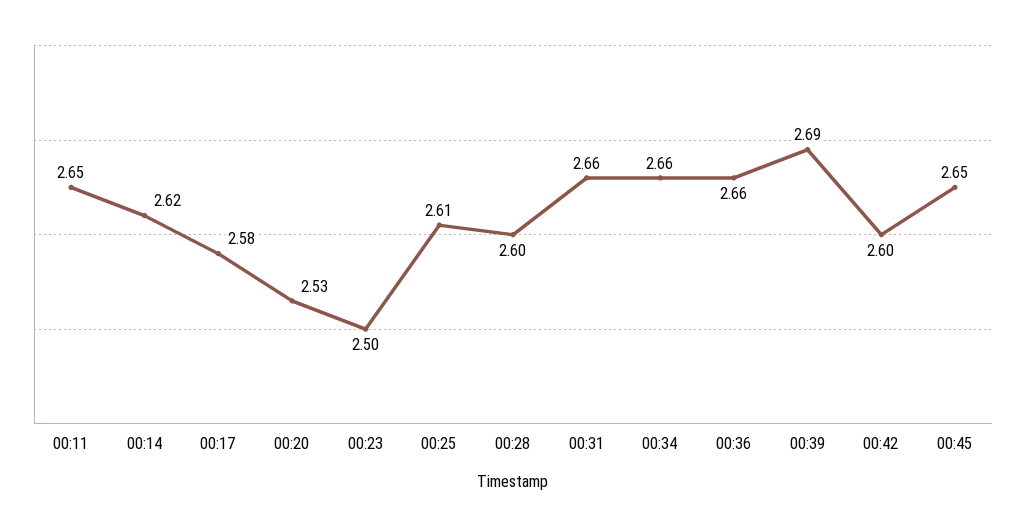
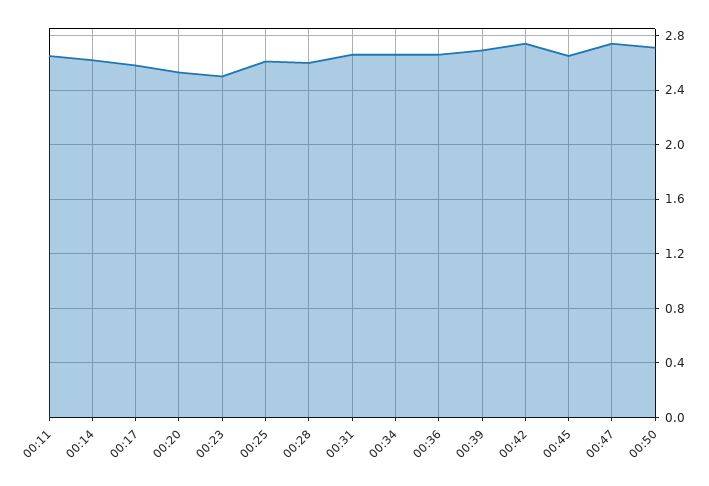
00:42: 2.6 -> 2.75
00:47: none -> 2.75
00:50: none -> 2.7

